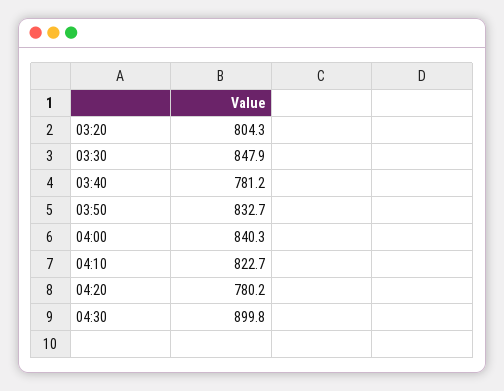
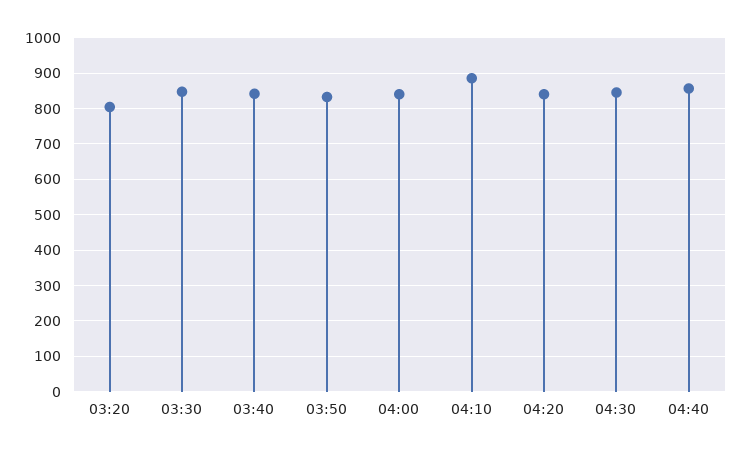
03:40: 781.2 -> 840
04:10: 822.7 -> 880
04:20: 780.2 -> 840
04:30: 899.8 -> 840
04:40: none -> 860

